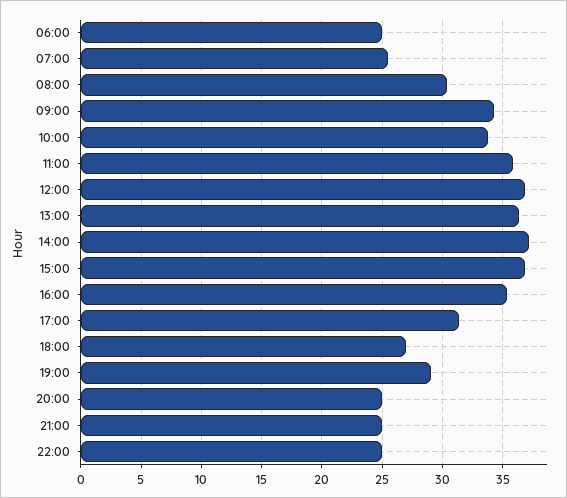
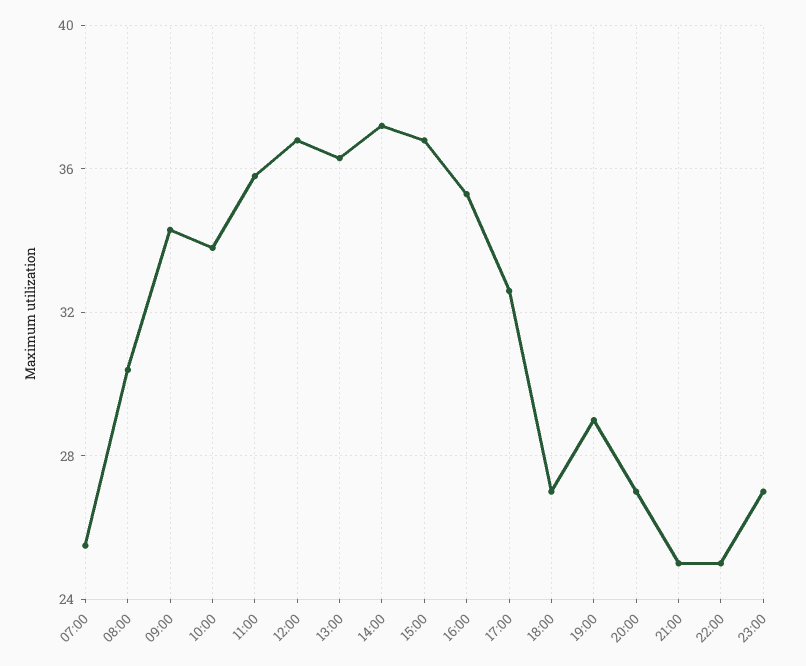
06:00: 25 -> none
17:00: 31.5 -> 32.5
20:00: 25 -> 27
23:00: none -> 27

